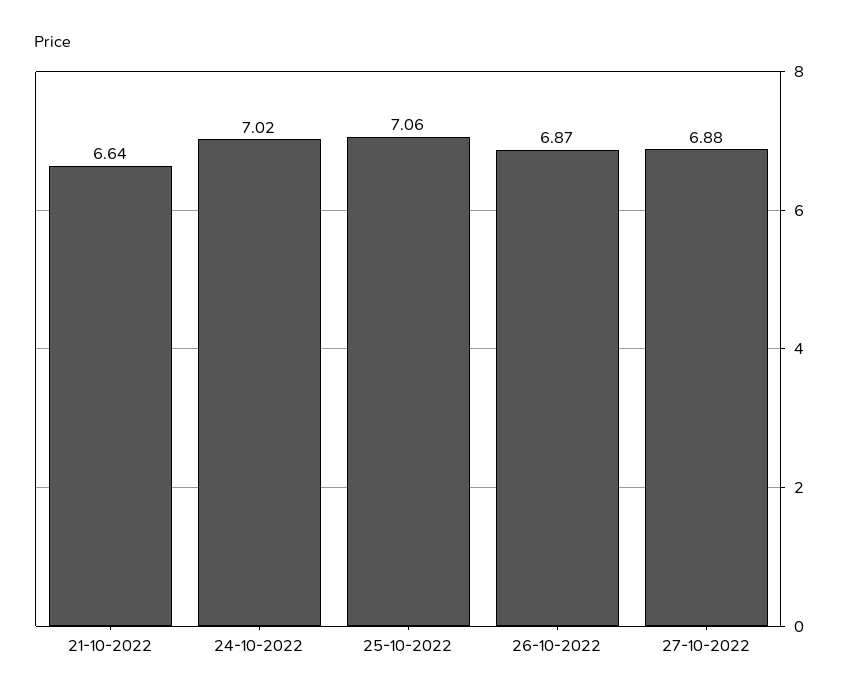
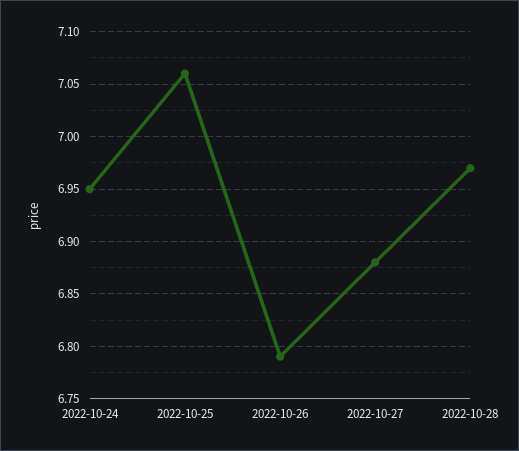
21-10-2022: 6.64 -> none
24-10-2022: 7.02 -> 6.95
26-10-2022: 6.87 -> 6.79
2022-10-28: none -> 6.97

